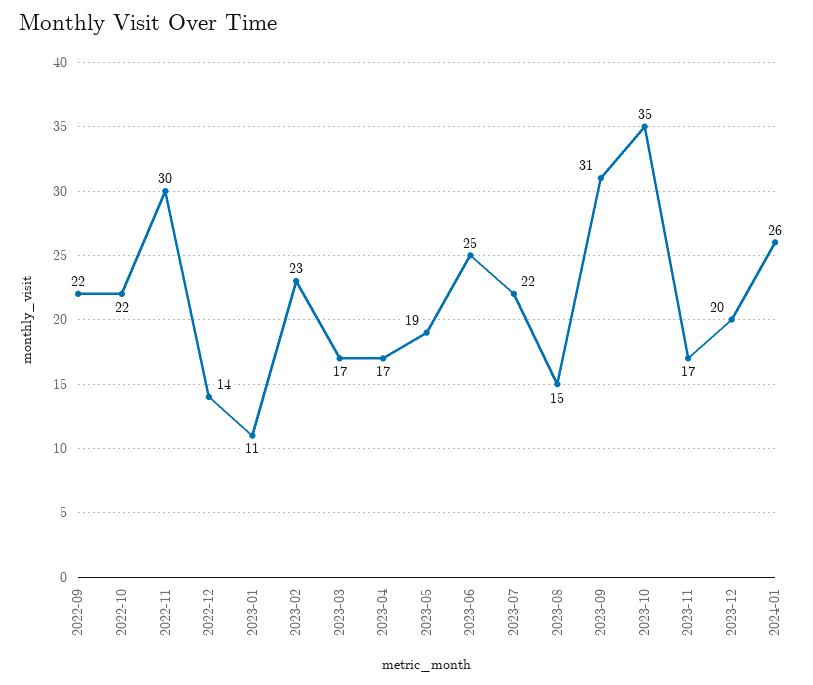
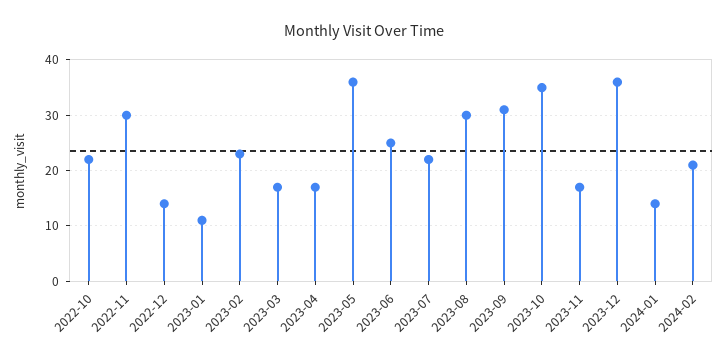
2022-09: 22 -> none
2023-05: 19 -> 35
2023-08: 15 -> 30
2023-12: 20 -> 35
2024-01: 26 -> 15
2024-02: none -> 20

